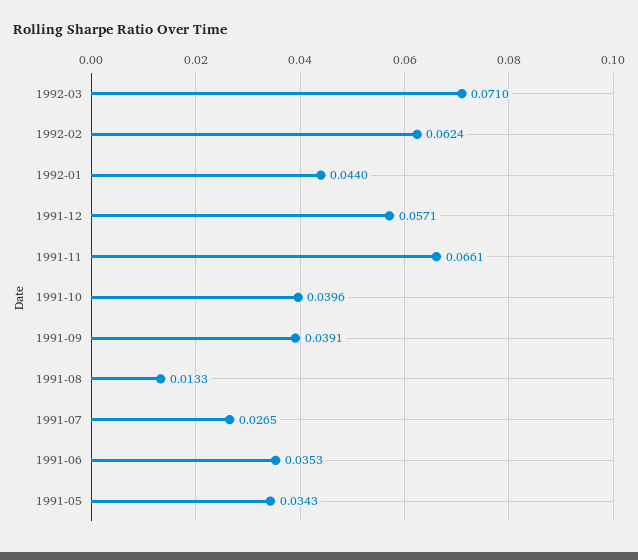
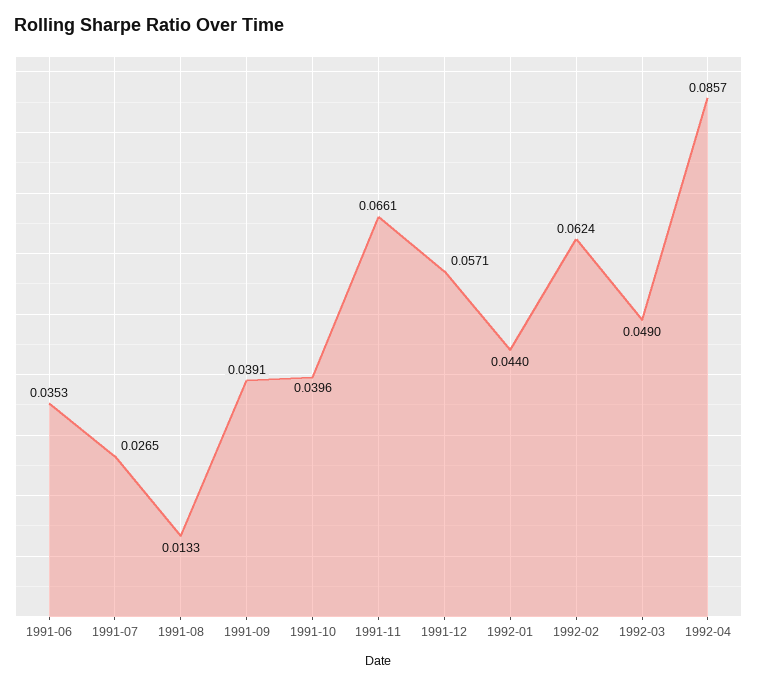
1992-03: 0.071 -> 0.049
1991-05: 0.0343 -> none
1992-04: none -> 0.0857

